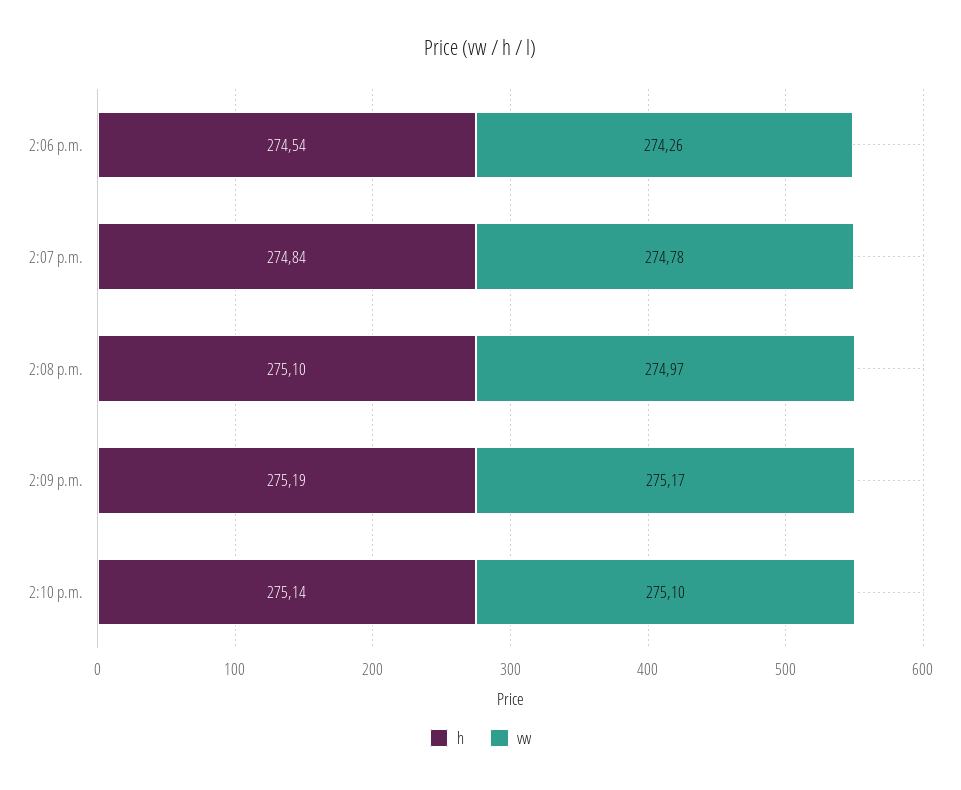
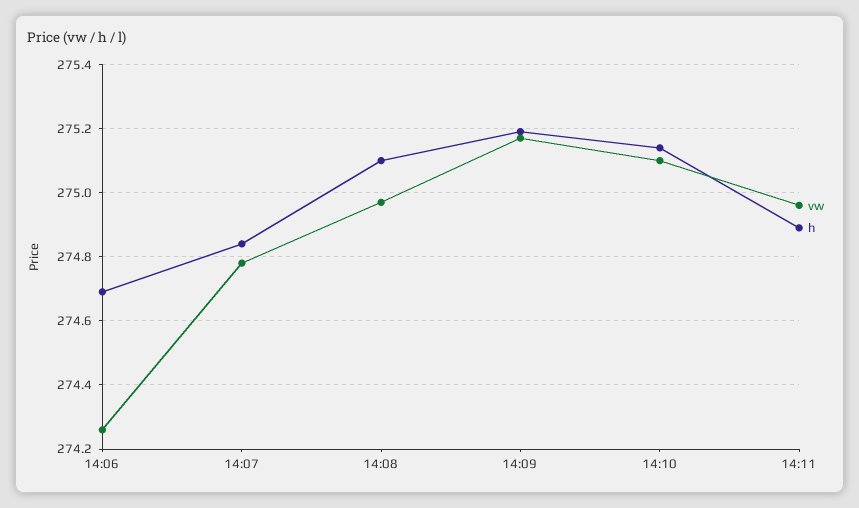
h, 2:06 p.m.: 274.54 -> 274.7
vw, 14:11: none -> 274.95
h, 14:11: none -> 274.9

